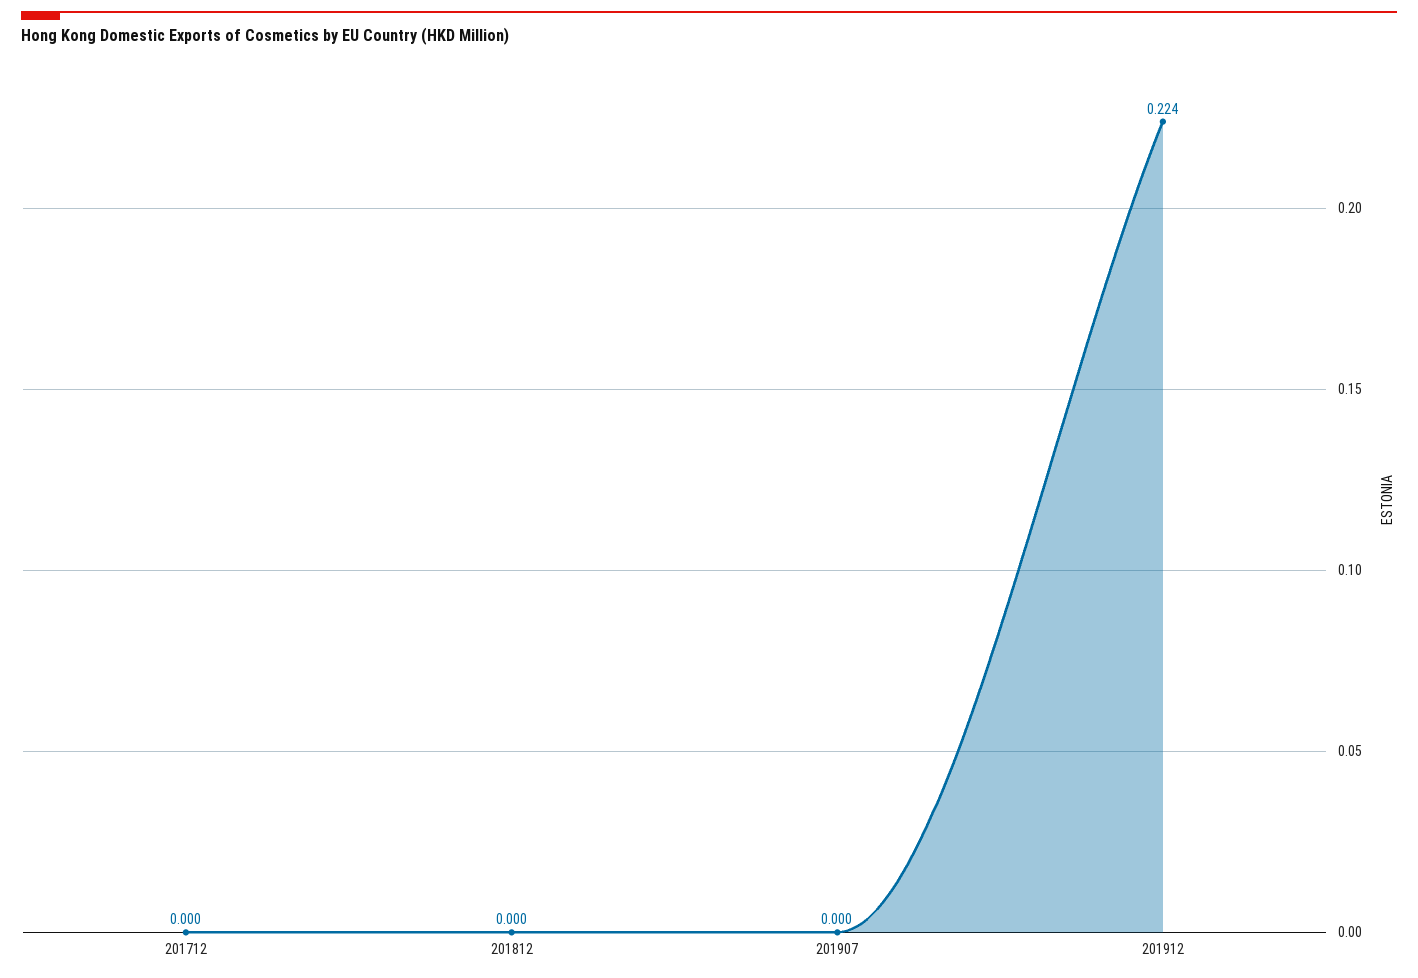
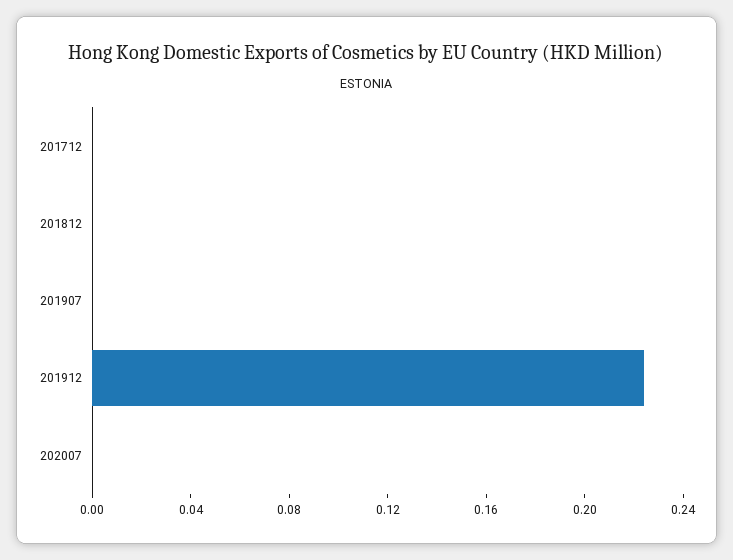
202007: none -> 0

